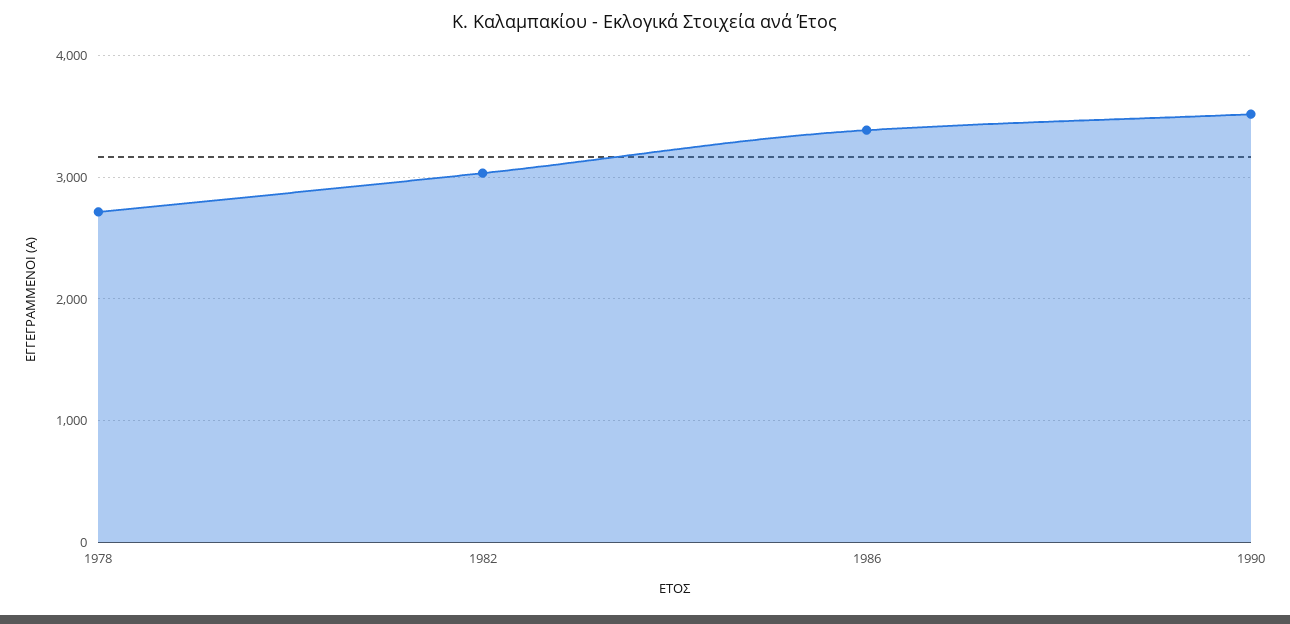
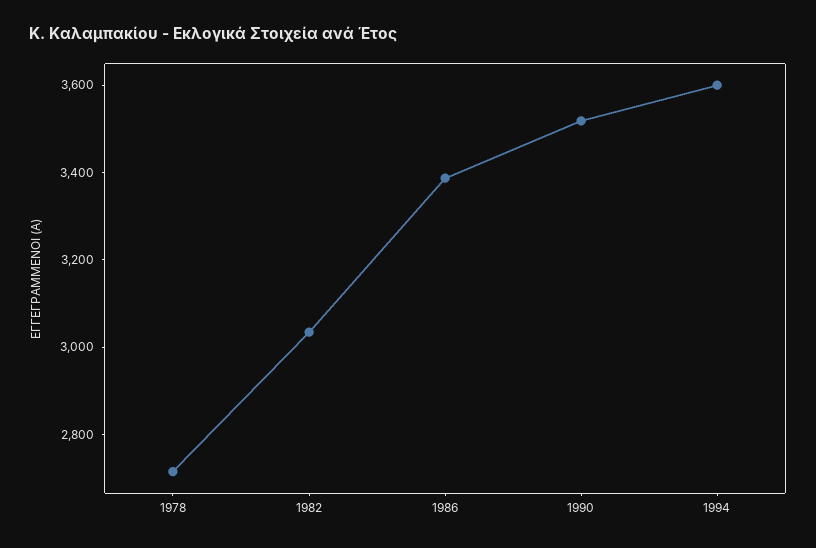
1994: none -> 3600

